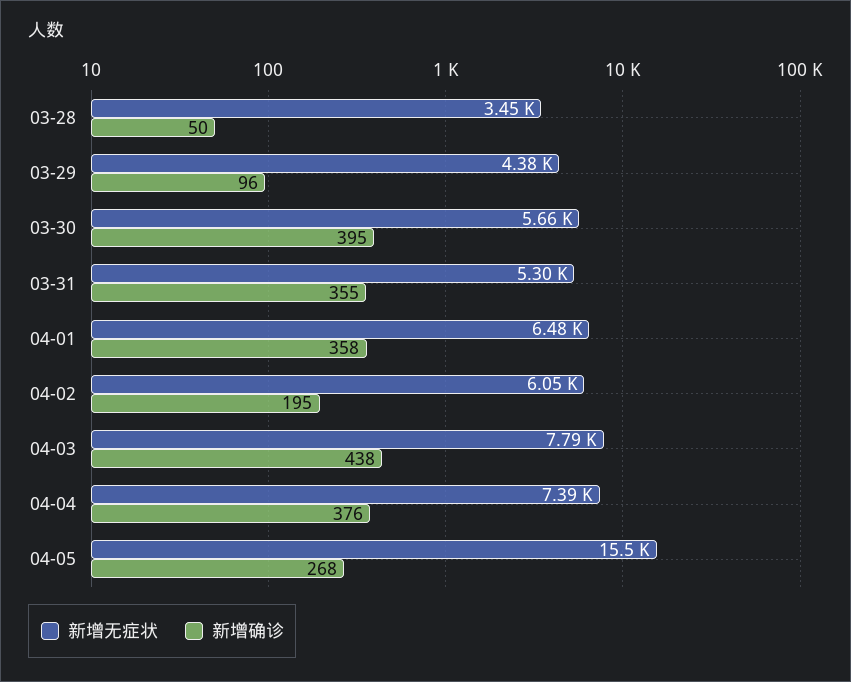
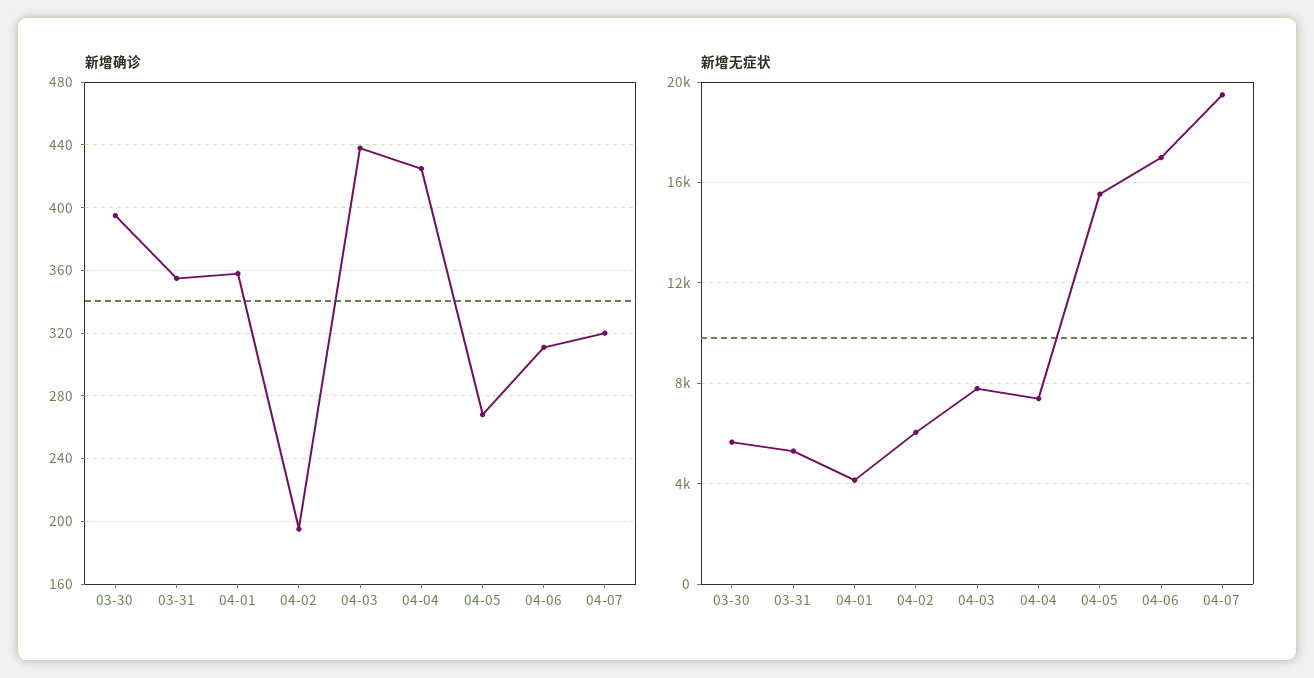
新增无症状, 03-28: 3450 -> none
新增确诊, 03-28: 50 -> none
新增无症状, 03-29: 4380 -> none
新增确诊, 03-29: 96 -> none
新增无症状, 04-01: 6480 -> 4000
新增确诊, 04-04: 376 -> 425
新增确诊, 04-06: none -> 310
新增确诊, 04-07: none -> 320
新增无症状, 04-06: none -> 17000
新增无症状, 04-07: none -> 19500

